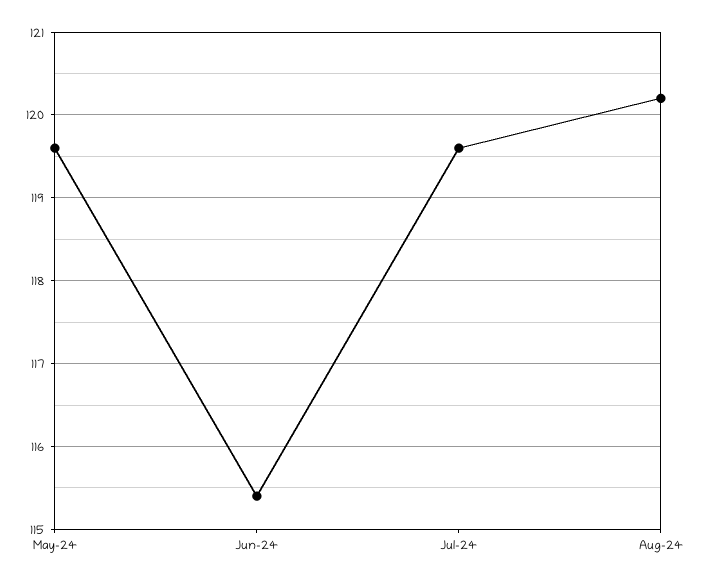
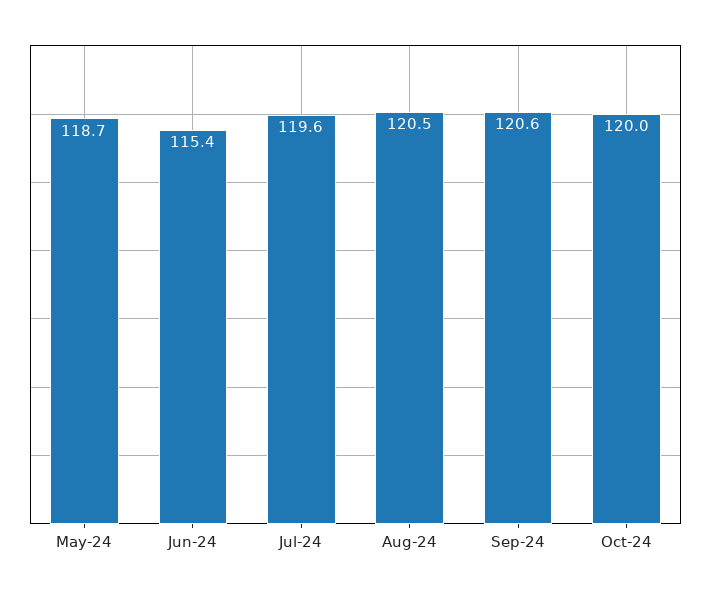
May-24: 119.6 -> 118.7
Aug-24: 120.2 -> 120.5
Sep-24: none -> 120.6
Oct-24: none -> 120

